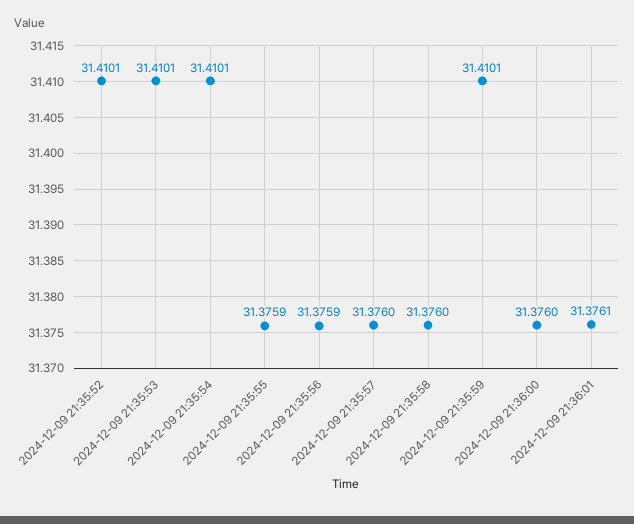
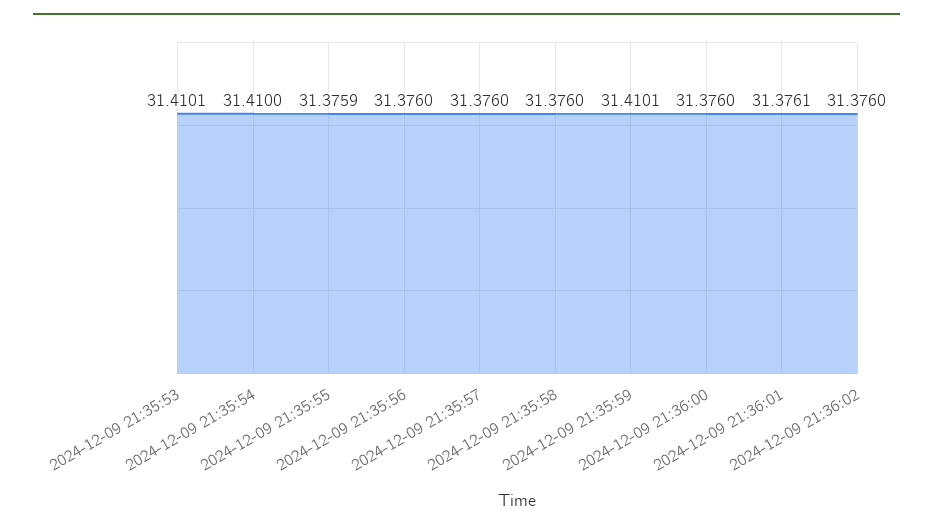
2024-12-09 21:35:52: 31.4101 -> none
2024-12-09 21:35:54: 31.4101 -> 31.41
2024-12-09 21:35:56: 31.3759 -> 31.376
2024-12-09 21:36:02: none -> 31.376

